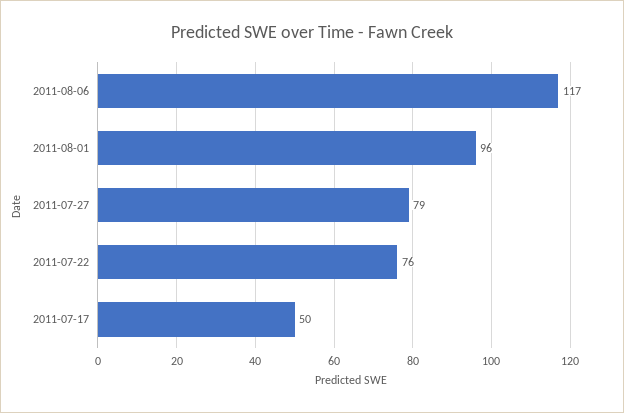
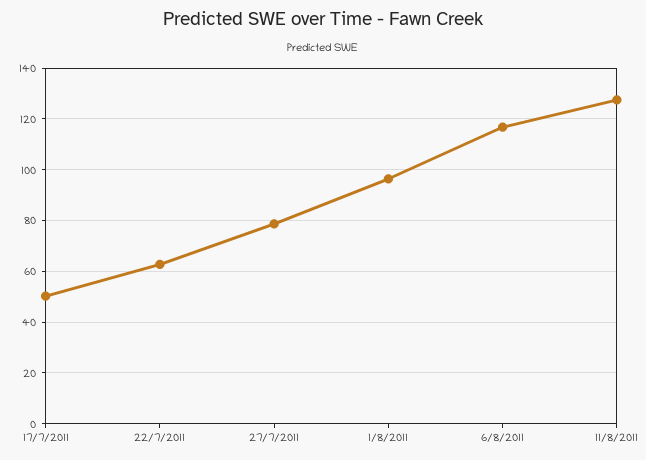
2011-07-22: 76 -> 62.5
11/8/2011: none -> 127.5

